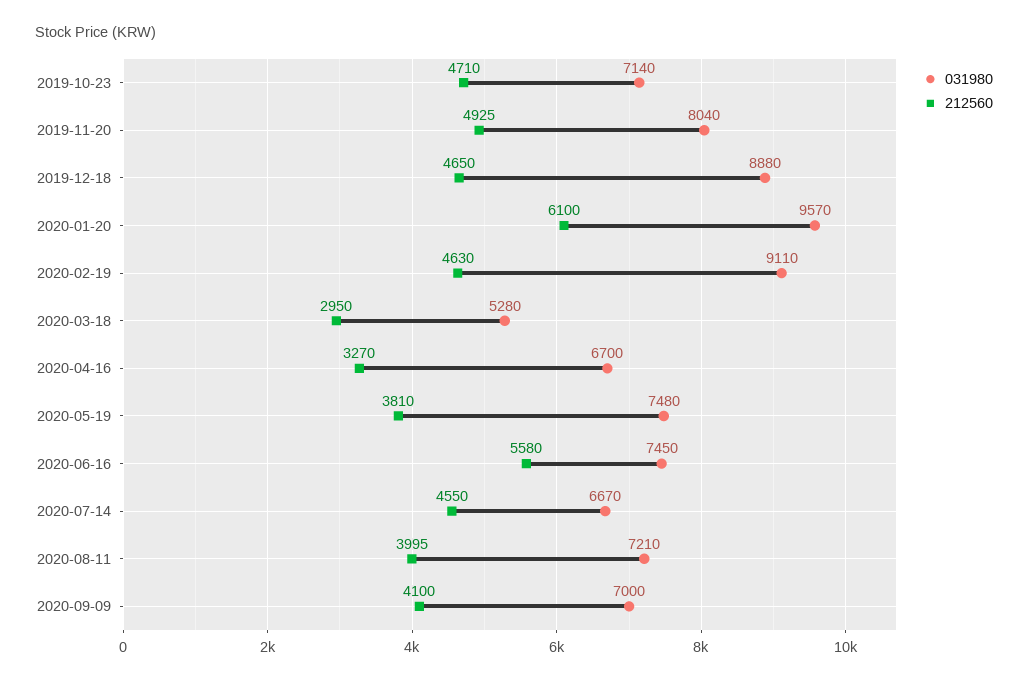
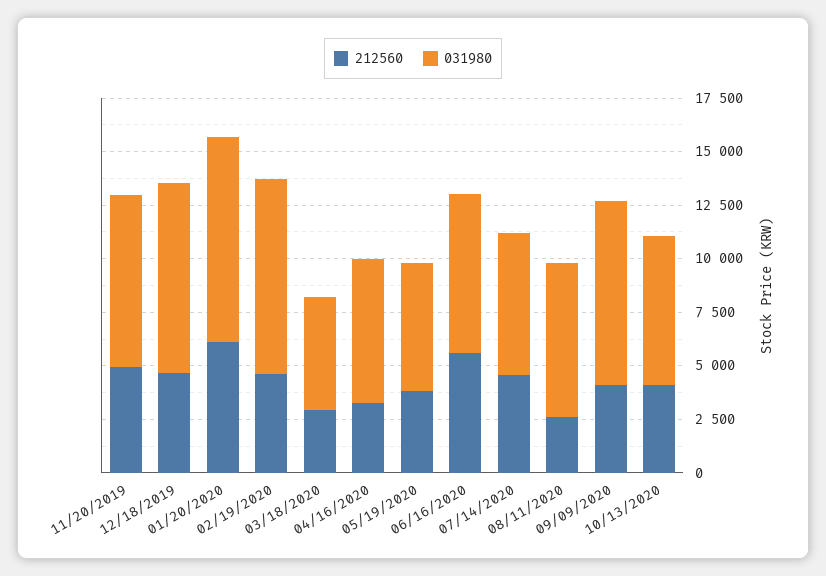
031980, 2019-10-23: 7140 -> none
212560, 2019-10-23: 4710 -> none
031980, 2020-05-19: 7480 -> 6000
212560, 2020-08-11: 3995 -> 2500
031980, 2020-09-09: 7000 -> 8500
212560, 10/13/2020: none -> 4000
031980, 10/13/2020: none -> 7000

